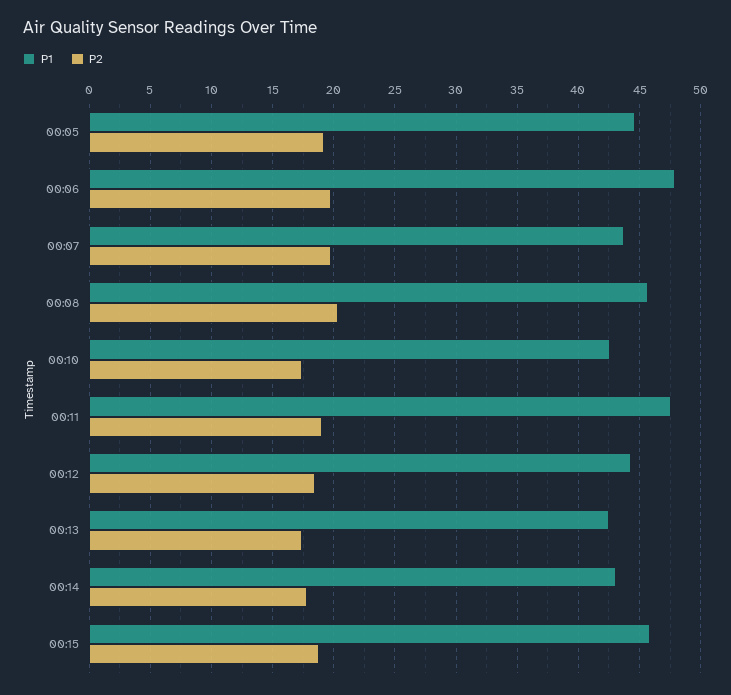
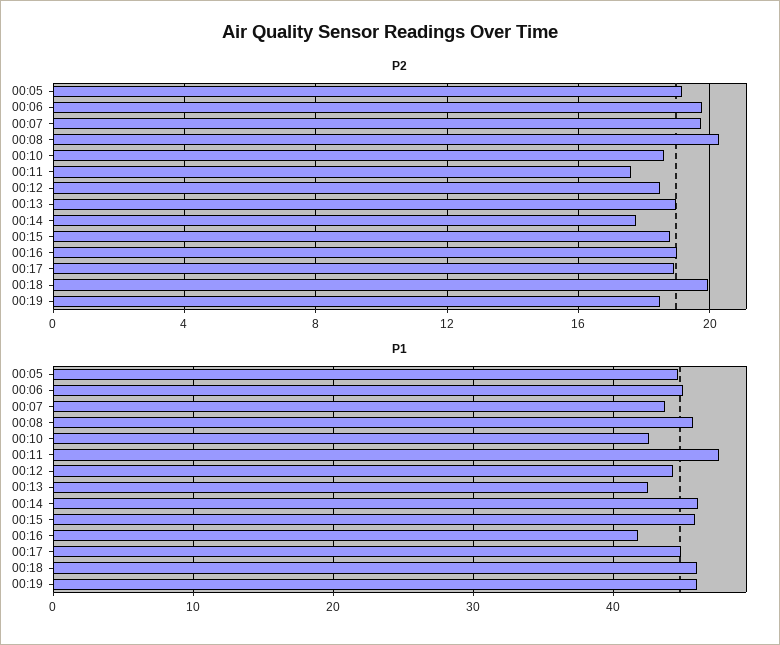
P1, 00:06: 48 -> 45
P2, 00:10: 17.5 -> 18.5
P2, 00:11: 19 -> 17.5
P2, 00:13: 17.5 -> 19
P1, 00:14: 43 -> 46
P2, 00:16: none -> 19
P2, 00:17: none -> 19
P2, 00:18: none -> 20
P2, 00:19: none -> 18.5
P1, 00:16: none -> 42
P1, 00:17: none -> 45
P1, 00:18: none -> 46
P1, 00:19: none -> 46

